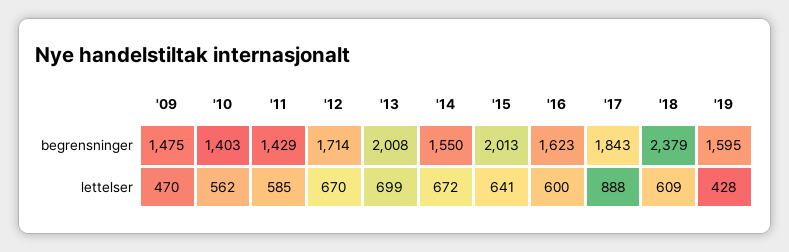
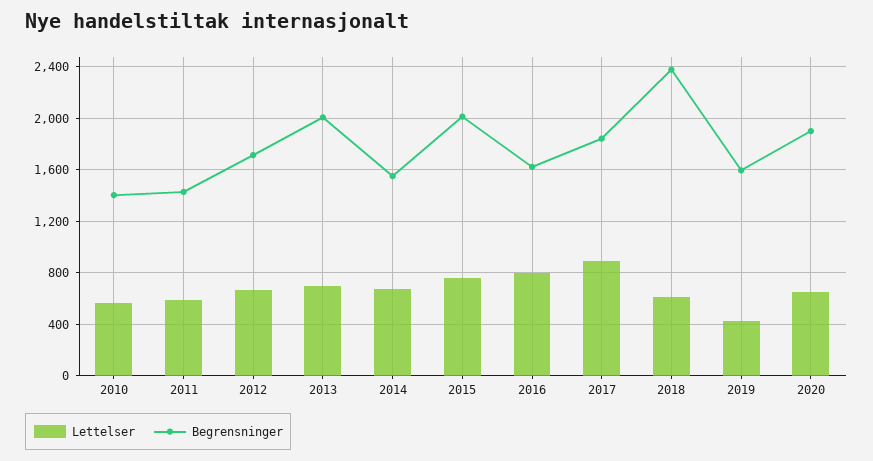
begrensninger, '09: 1475 -> none
lettelser, '09: 470 -> none
lettelser, '15: 641 -> 750
lettelser, '16: 600 -> 800
lettelser, 2020: none -> 650
begrensninger, 2020: none -> 1900

